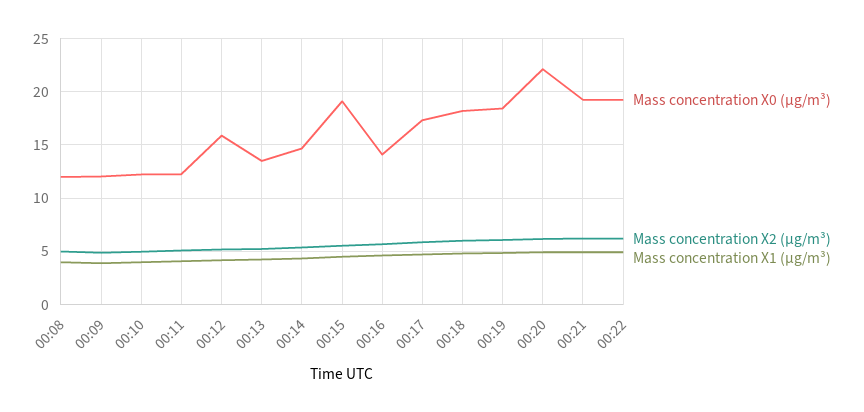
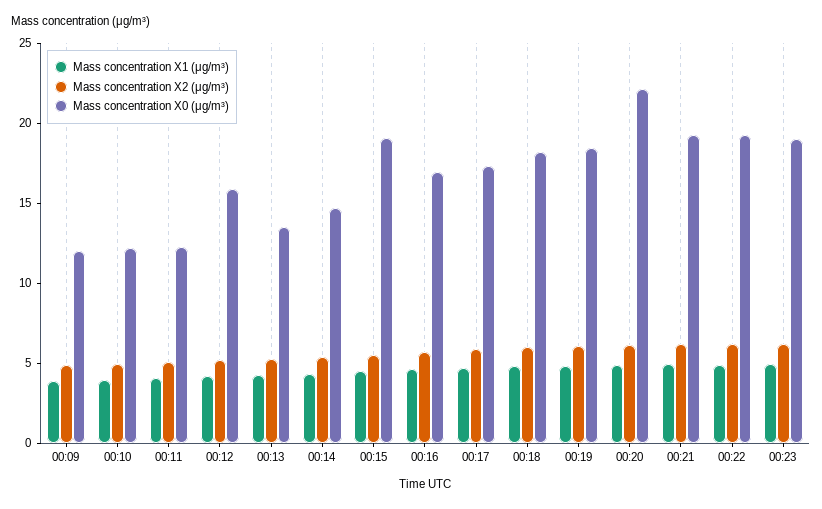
Mass concentration X0 (μg/m³), 00:08: 12 -> none
Mass concentration X2 (μg/m³), 00:08: 5 -> none
Mass concentration X1 (μg/m³), 00:08: 4 -> none
Mass concentration X0 (μg/m³), 00:16: 14 -> 17
Mass concentration X1 (μg/m³), 00:23: none -> 5
Mass concentration X2 (μg/m³), 00:23: none -> 6
Mass concentration X0 (μg/m³), 00:23: none -> 19

